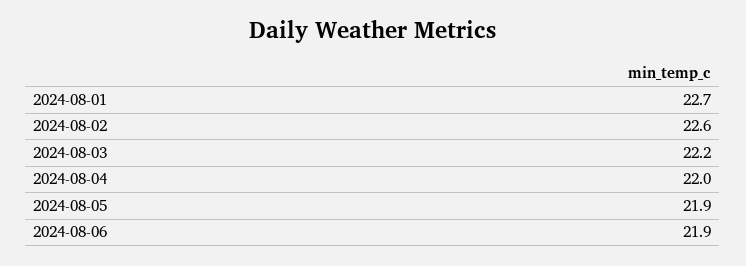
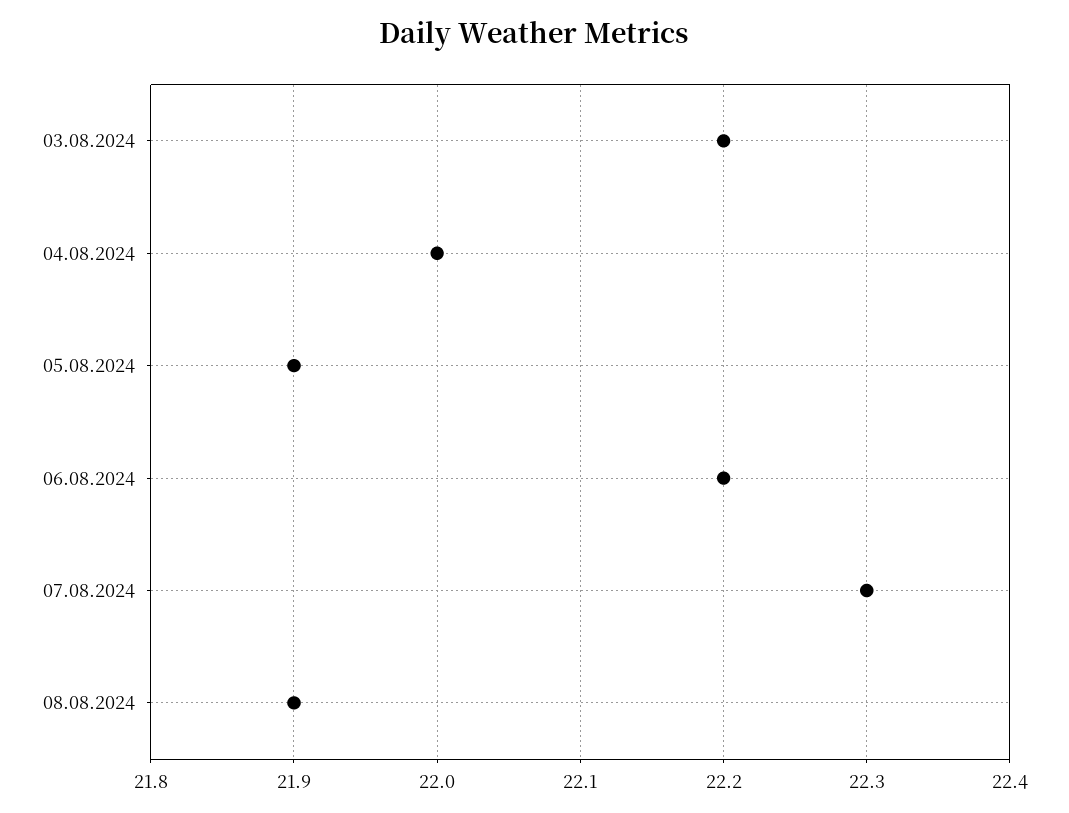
2024-08-01: 22.7 -> none
2024-08-02: 22.6 -> none
2024-08-06: 21.9 -> 22.2
07.08.2024: none -> 22.3
08.08.2024: none -> 21.9

